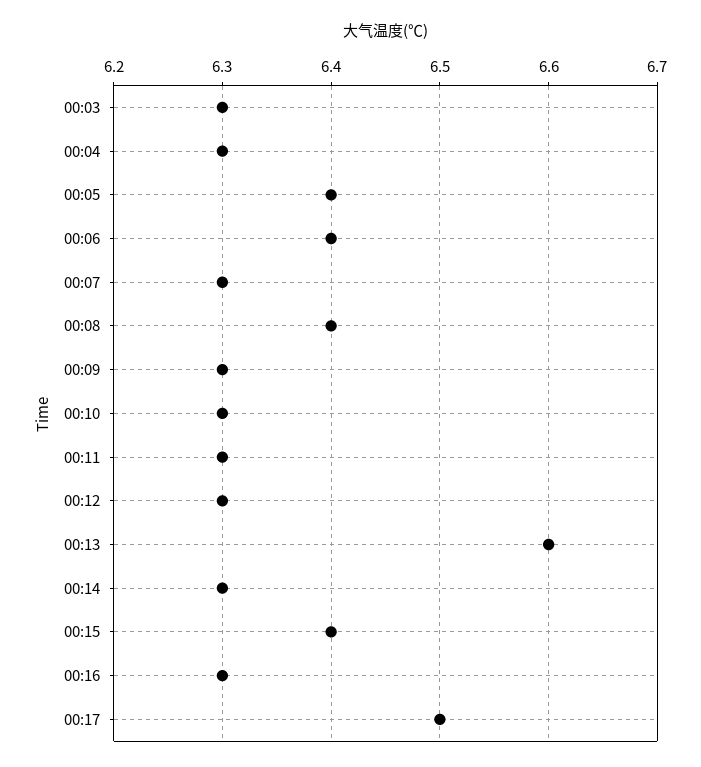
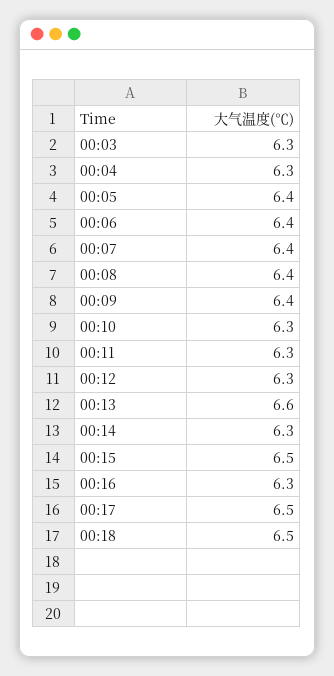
00:07: 6.3 -> 6.4
00:09: 6.3 -> 6.4
00:15: 6.4 -> 6.5
00:18: none -> 6.5

